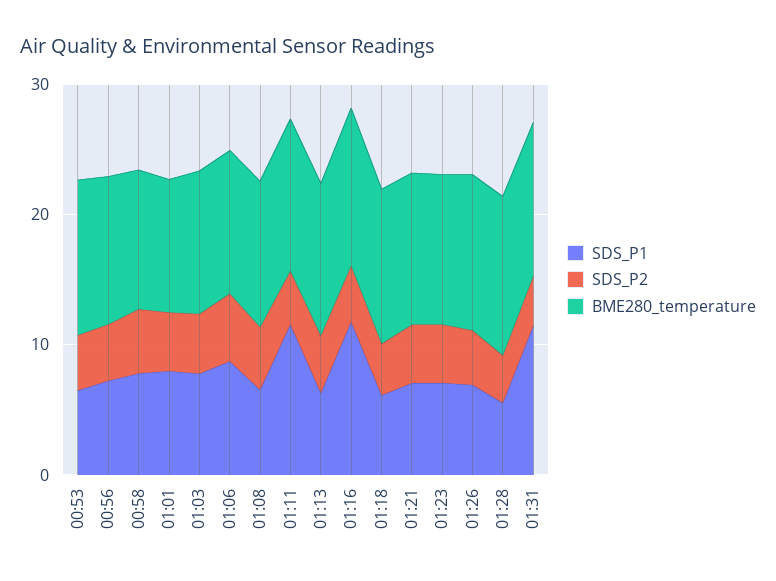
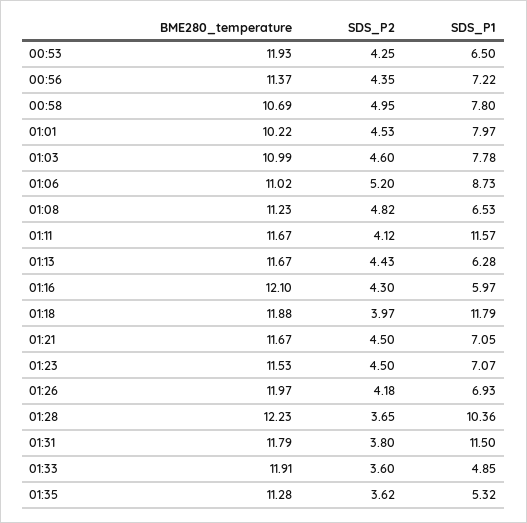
SDS_P1, 01:16: 12 -> 5.97
SDS_P1, 01:18: 6 -> 11.79
SDS_P1, 01:28: 6 -> 10.36
BME280_temperature, 01:33: none -> 11.91
SDS_P2, 01:33: none -> 3.6
SDS_P1, 01:33: none -> 4.85
BME280_temperature, 01:35: none -> 11.28
SDS_P2, 01:35: none -> 3.62
SDS_P1, 01:35: none -> 5.32

